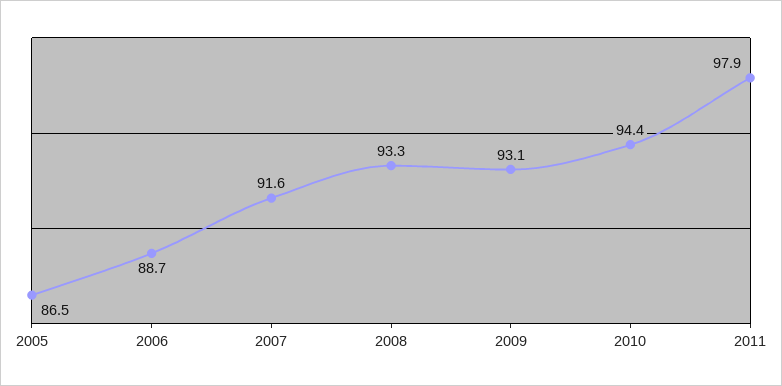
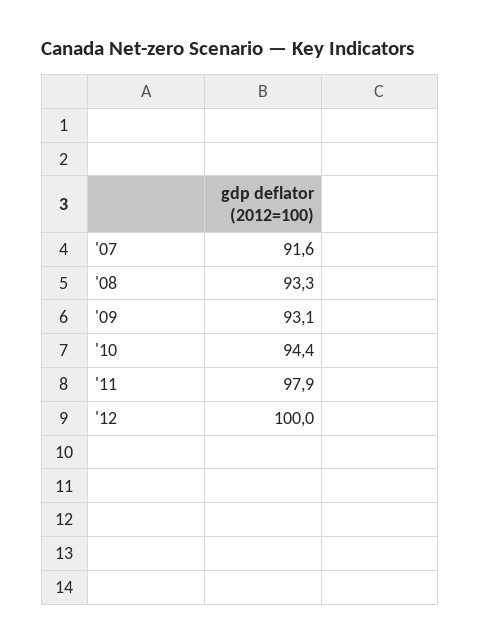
2005: 86.5 -> none
2006: 88.7 -> none
'12: none -> 100

